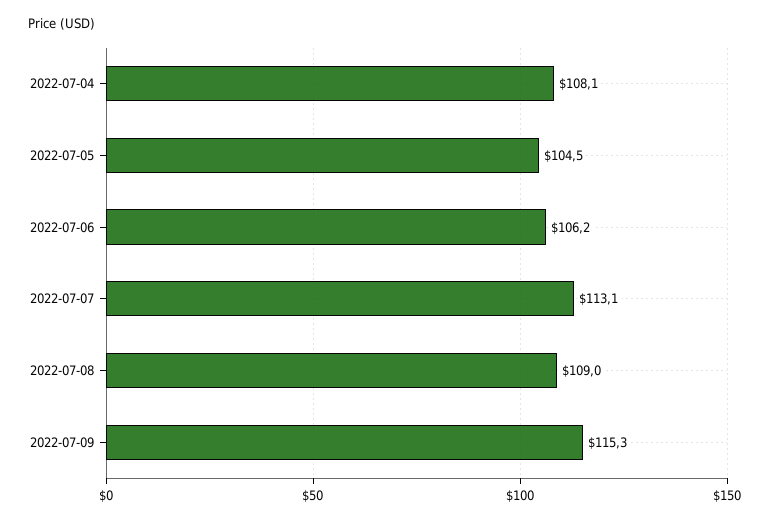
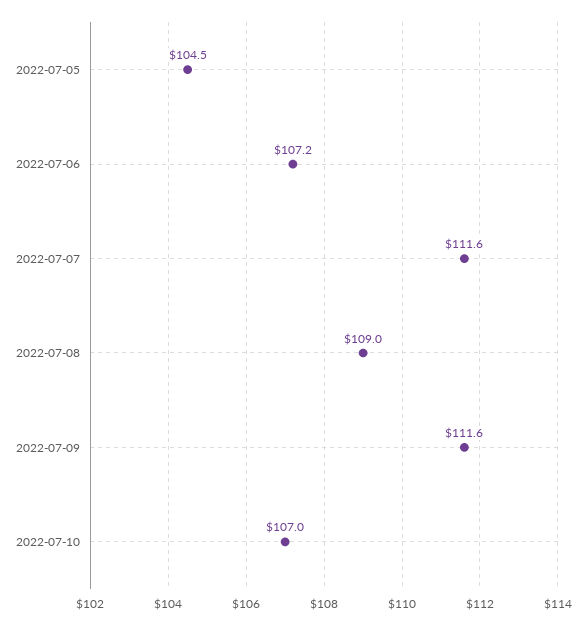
2022-07-04: 108.1 -> none
2022-07-06: 106.2 -> 107.2
2022-07-07: 113.1 -> 111.6
2022-07-09: 115.3 -> 111.6
2022-07-10: none -> 107

